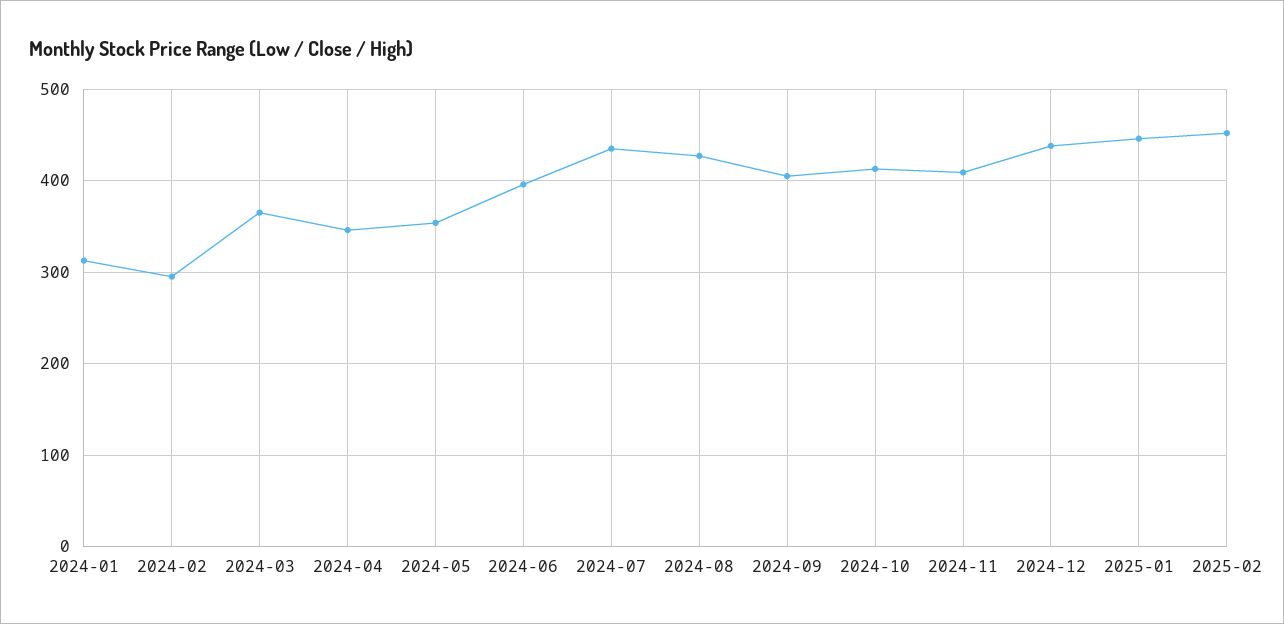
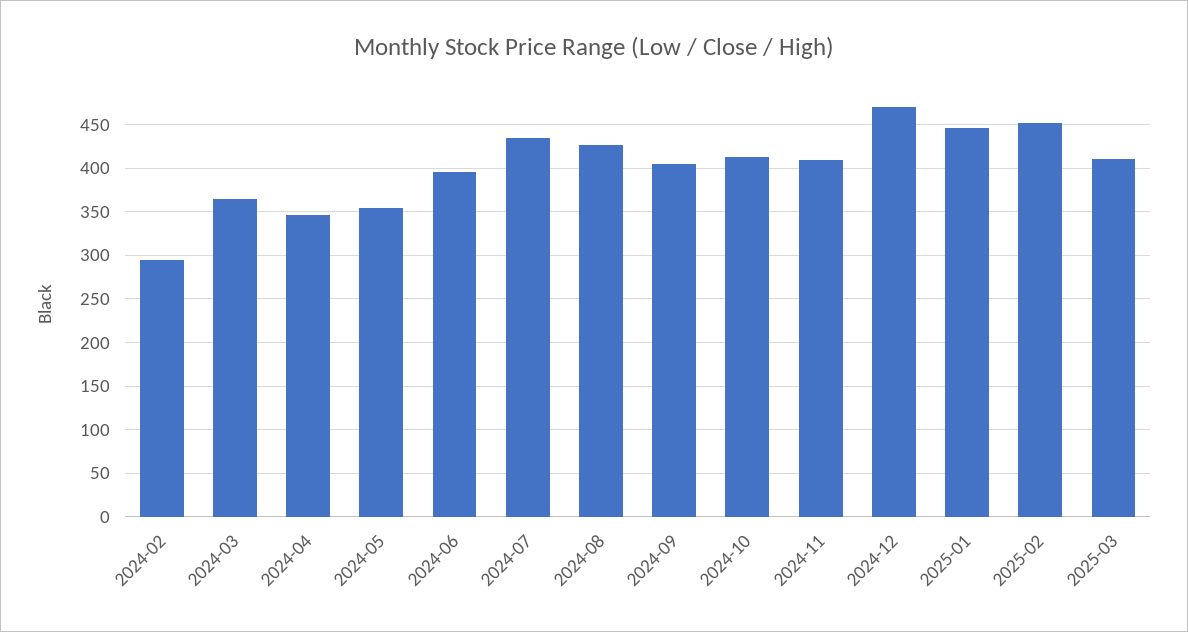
2024-01: 310 -> none
2024-12: 440 -> 470
2025-03: none -> 410

